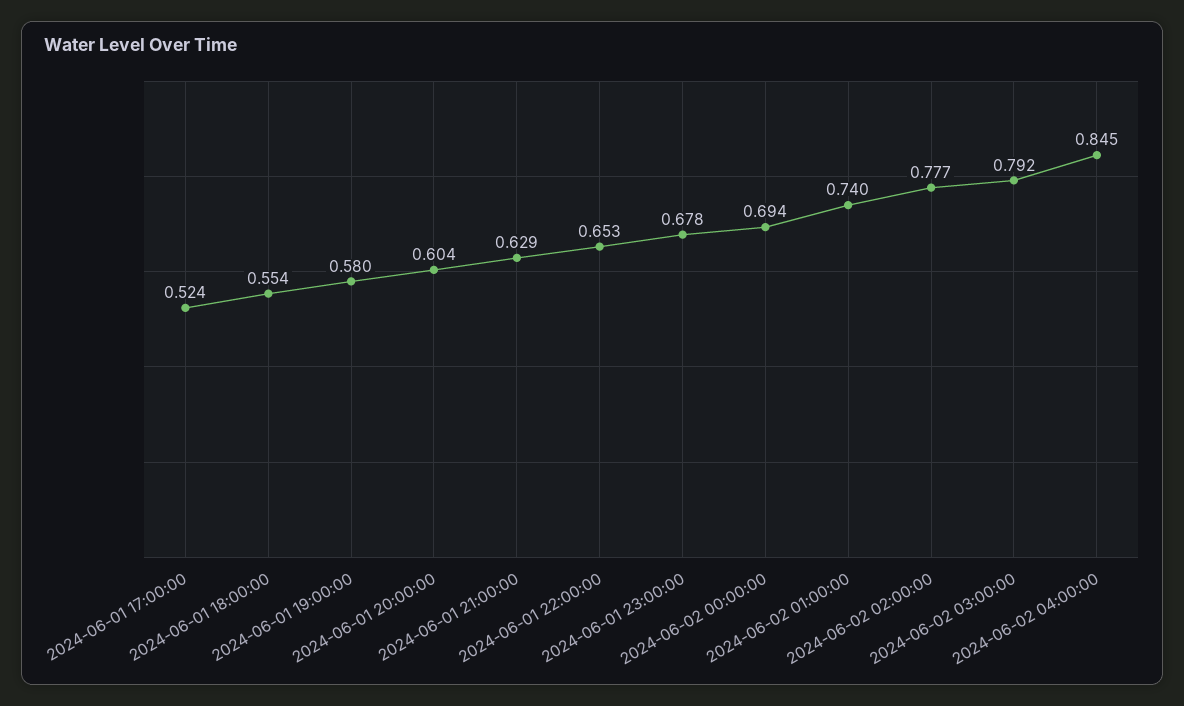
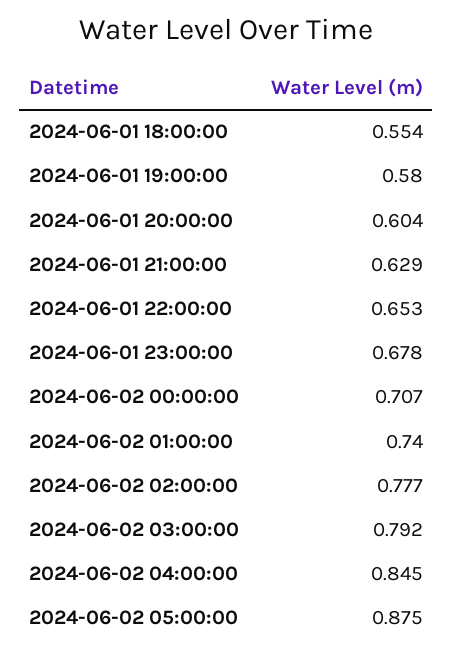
2024-06-01 17:00:00: 0.524 -> none
2024-06-02 00:00:00: 0.694 -> 0.707
2024-06-02 05:00:00: none -> 0.875

